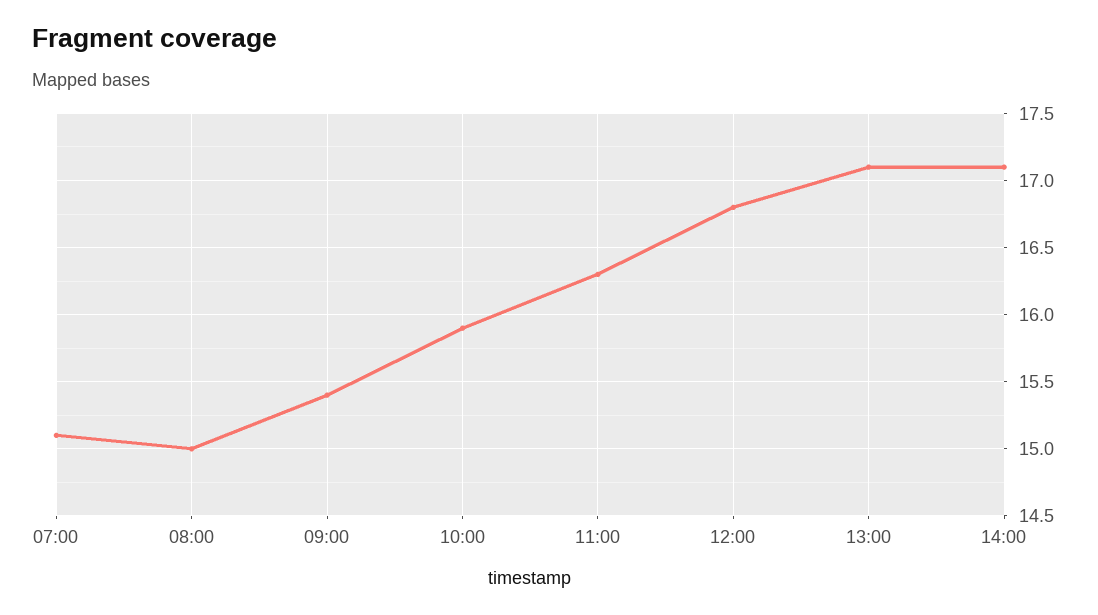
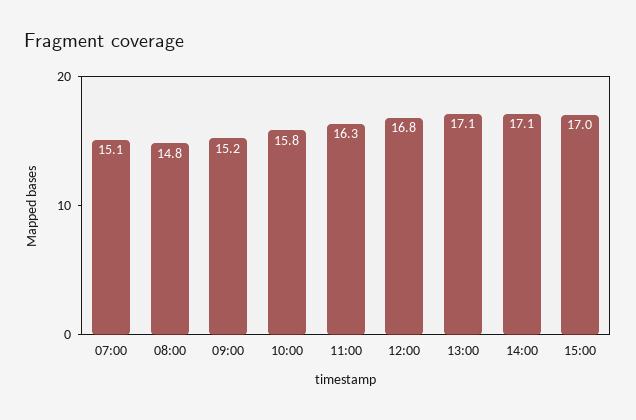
08:00: 15 -> 14.8
09:00: 15.4 -> 15.2
10:00: 15.9 -> 15.8
15:00: none -> 17

